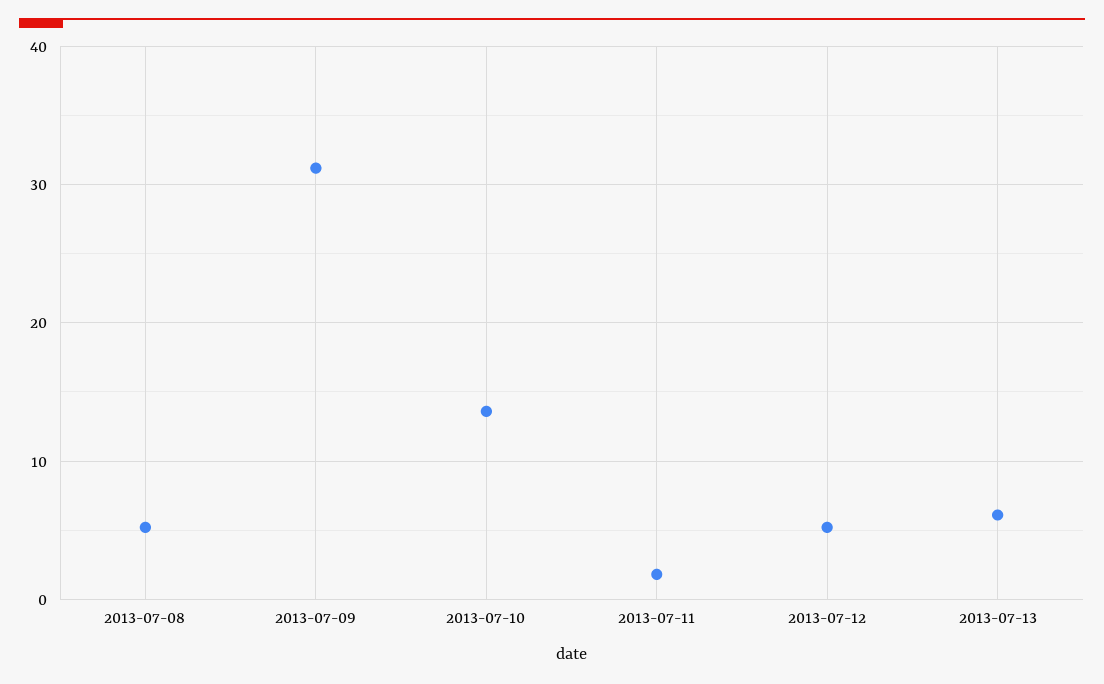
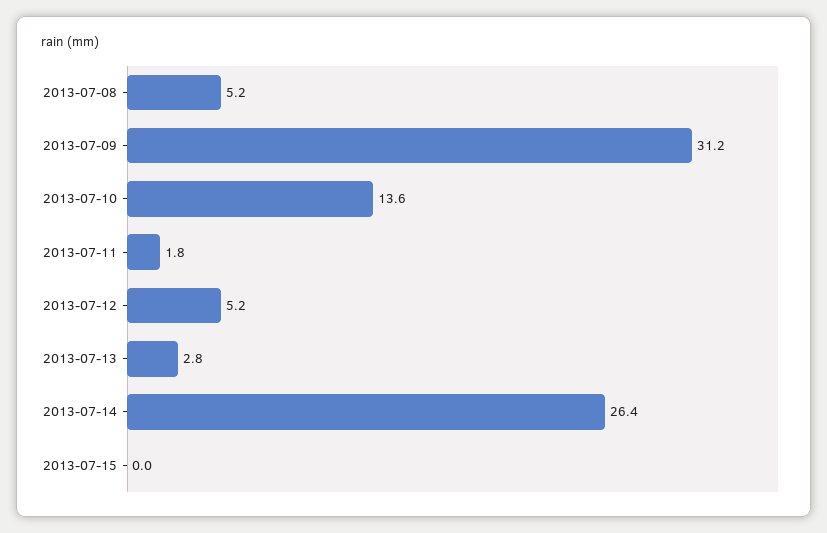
2013-07-13: 6 -> 2.8
2013-07-14: none -> 26.4
2013-07-15: none -> 0

